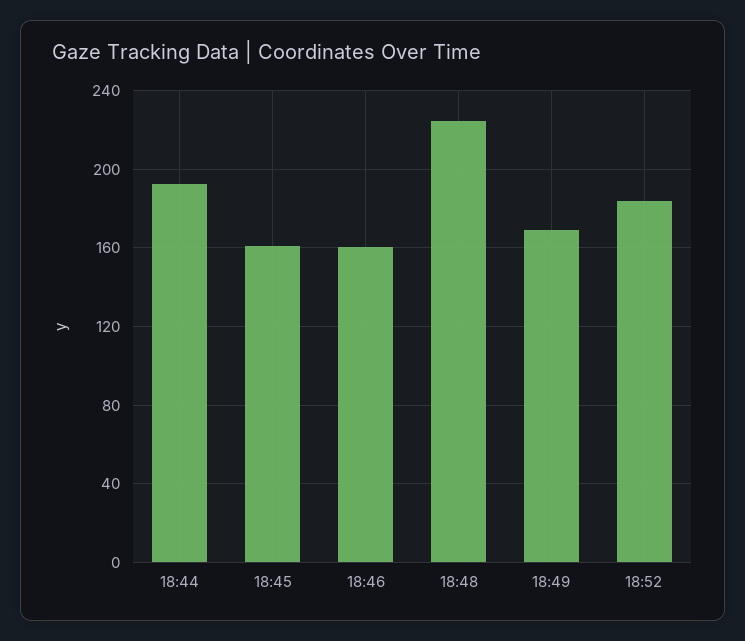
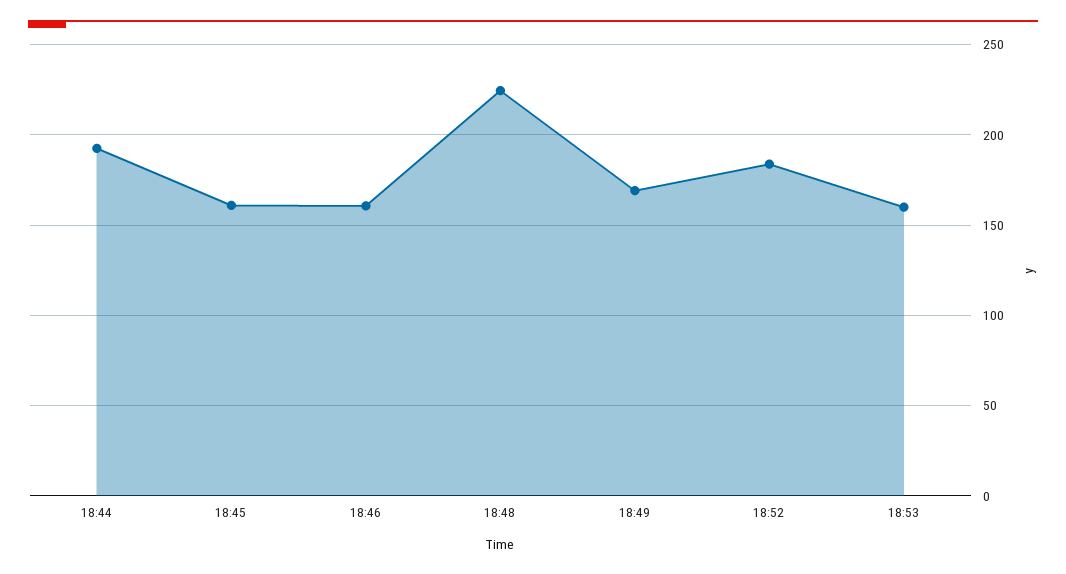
18:53: none -> 160

